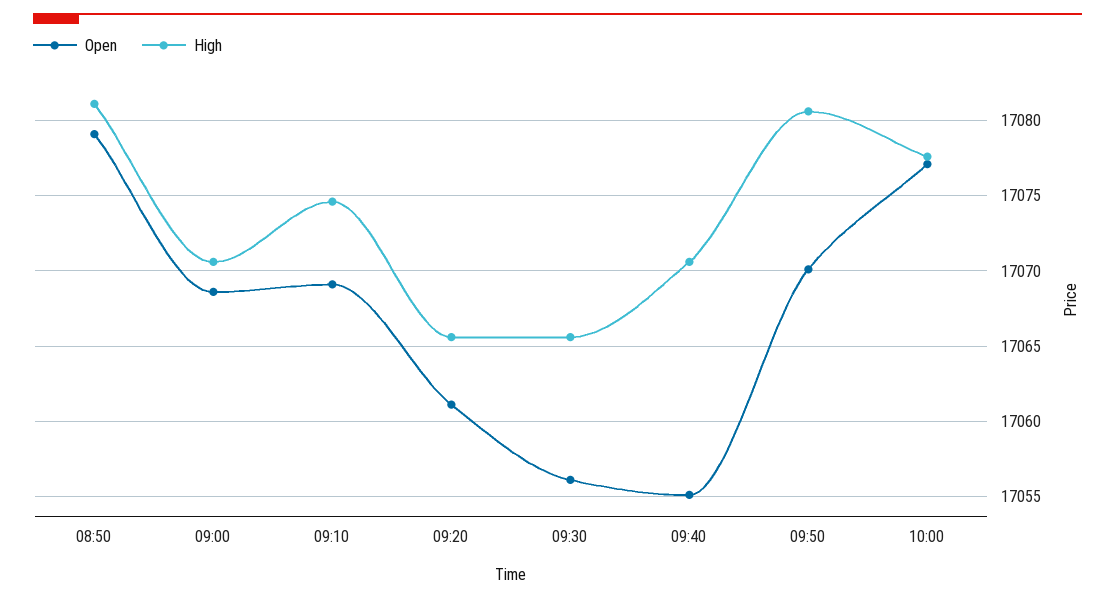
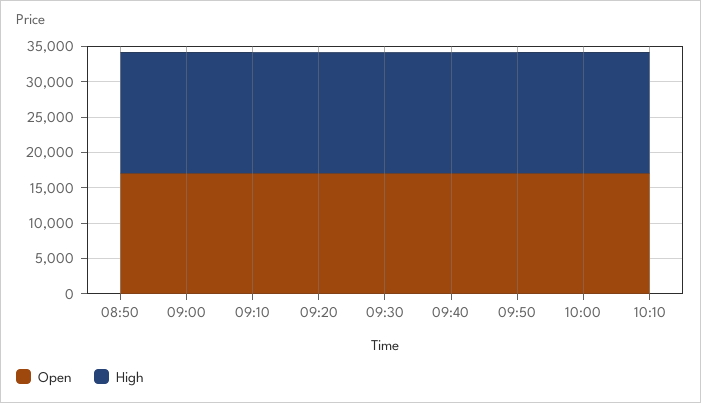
Open, 10:10: none -> 17500
High, 10:10: none -> 17500

